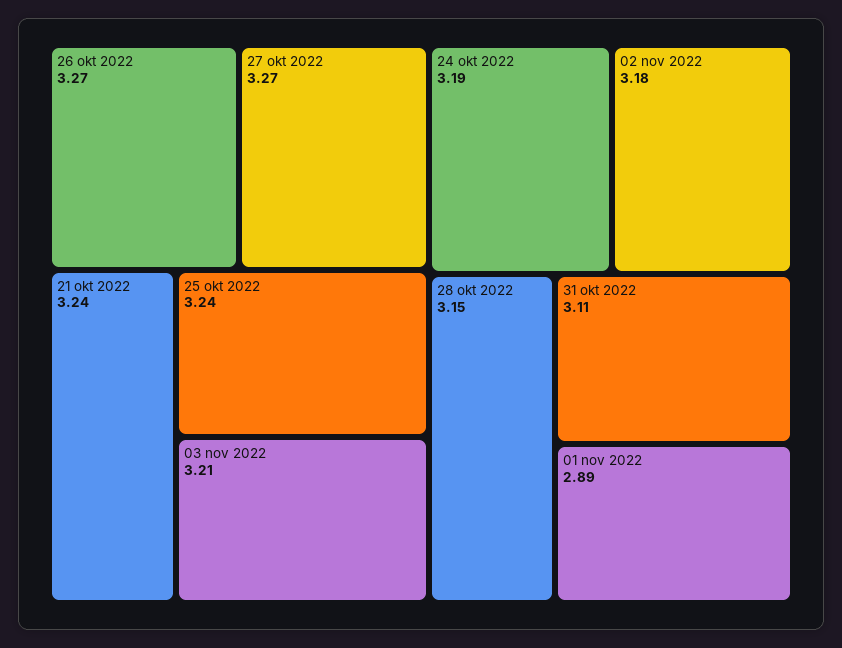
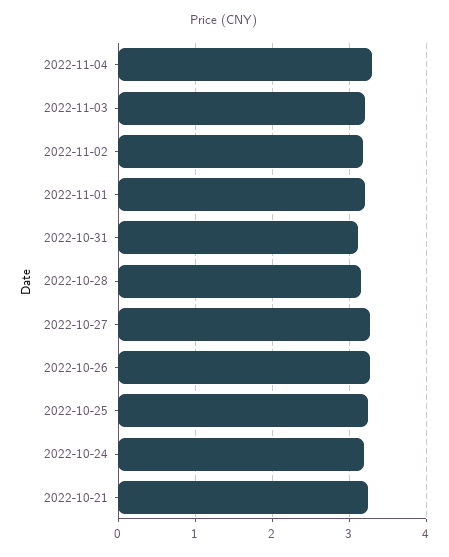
01 nov 2022: 2.89 -> 3.2
2022-11-04: none -> 3.3

